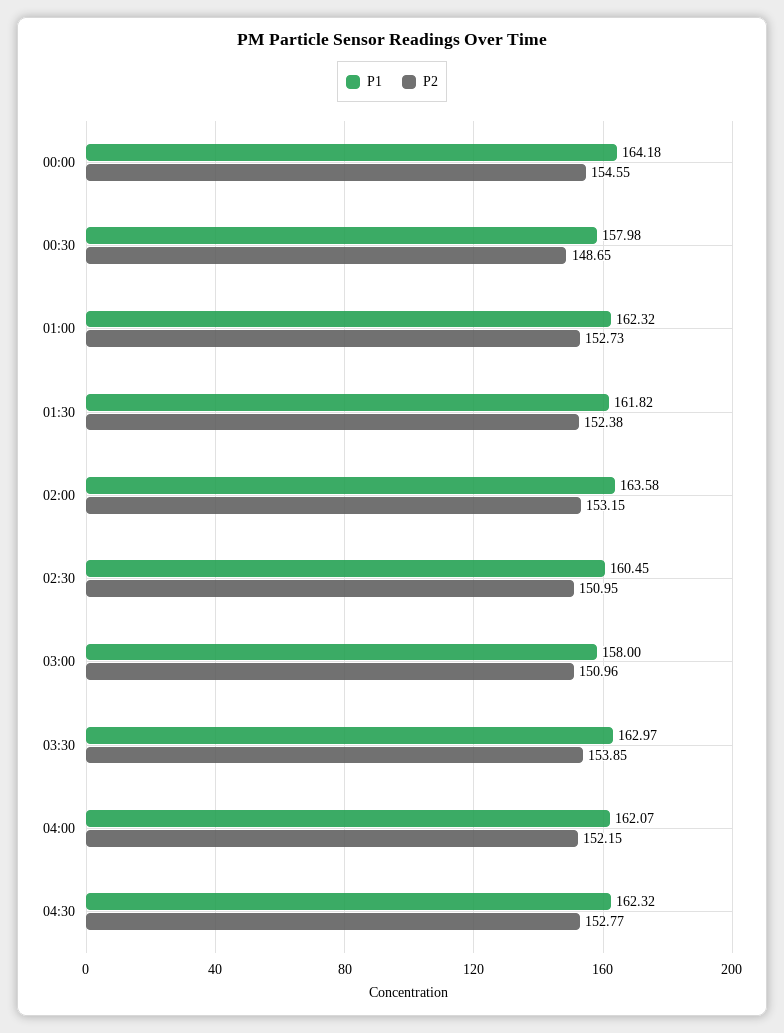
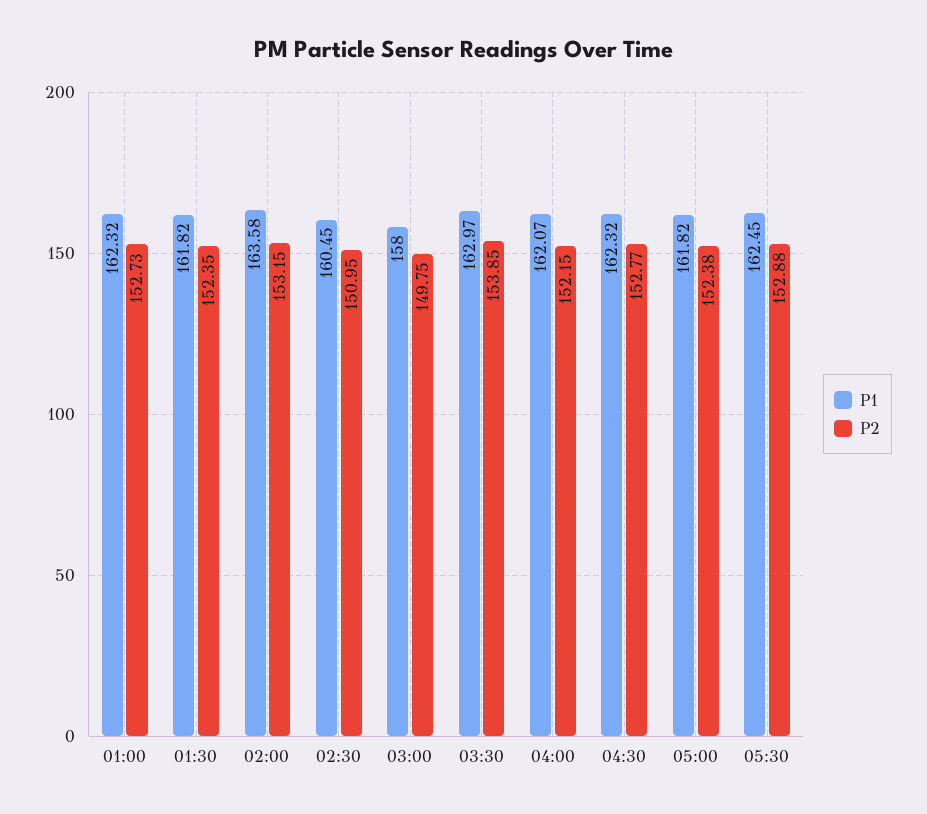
P1, 00:00: 164.18 -> none
P2, 00:00: 154.55 -> none
P1, 00:30: 157.98 -> none
P2, 00:30: 148.65 -> none
P2, 01:30: 152.38 -> 152.35
P2, 03:00: 150.96 -> 149.75
P1, 05:00: none -> 161.82
P2, 05:00: none -> 152.38
P1, 05:30: none -> 162.45
P2, 05:30: none -> 152.88

